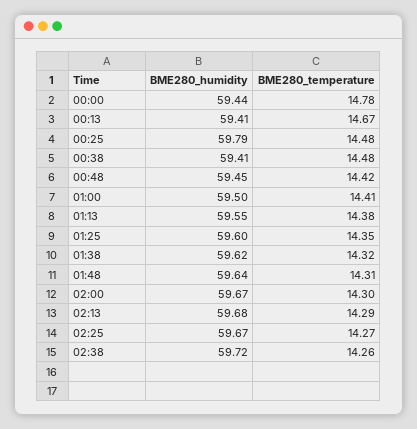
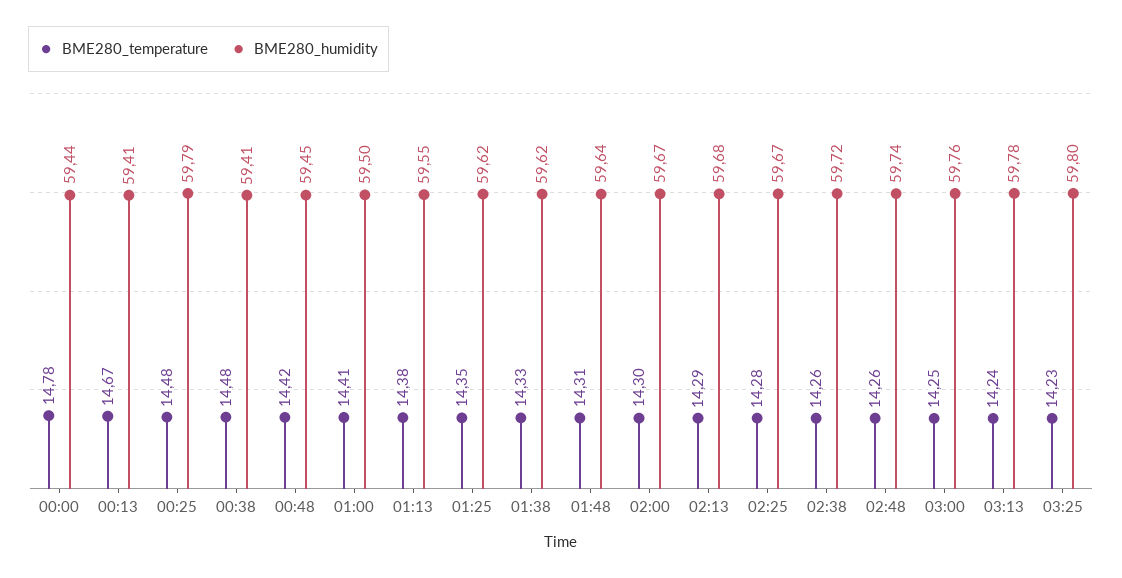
BME280_humidity, 01:25: 59.6 -> 59.62
BME280_temperature, 01:38: 14.32 -> 14.33
BME280_temperature, 02:25: 14.27 -> 14.28
BME280_temperature, 02:48: none -> 14.26
BME280_humidity, 02:48: none -> 59.74
BME280_temperature, 03:00: none -> 14.25
BME280_humidity, 03:00: none -> 59.76
BME280_temperature, 03:13: none -> 14.24
BME280_humidity, 03:13: none -> 59.78
BME280_temperature, 03:25: none -> 14.23
BME280_humidity, 03:25: none -> 59.8

